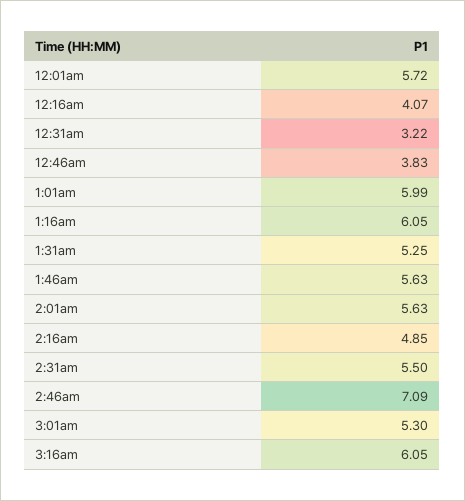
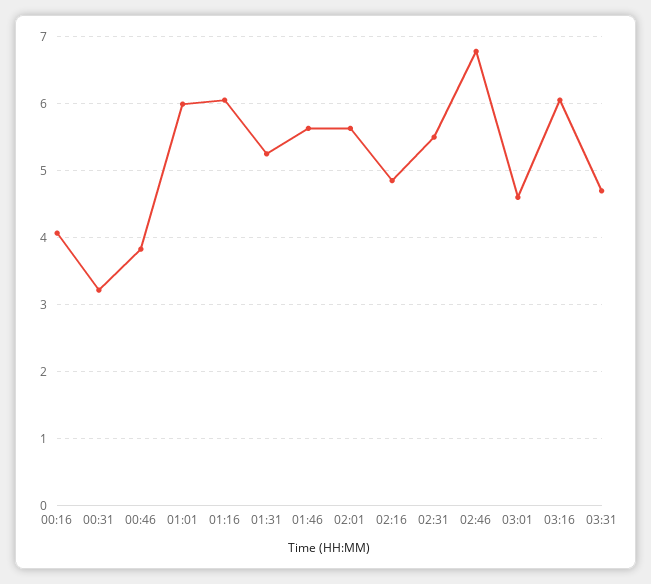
12:01am: 5.72 -> none
2:46am: 7.09 -> 6.8
3:01am: 5.3 -> 4.6
03:31: none -> 4.7

